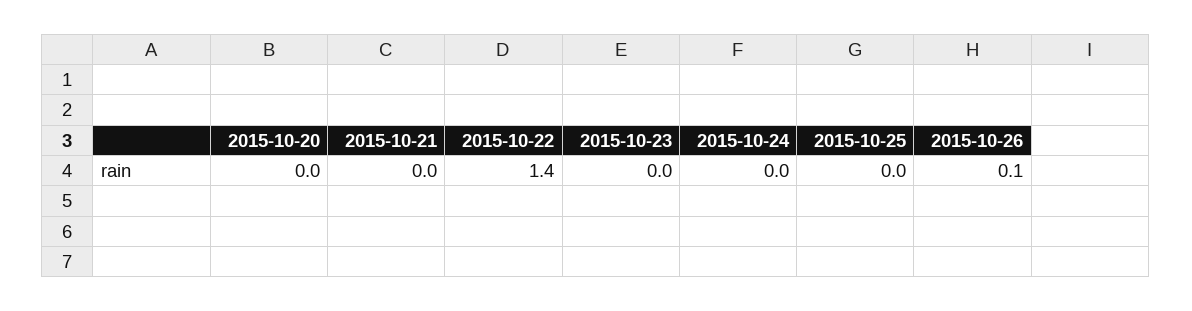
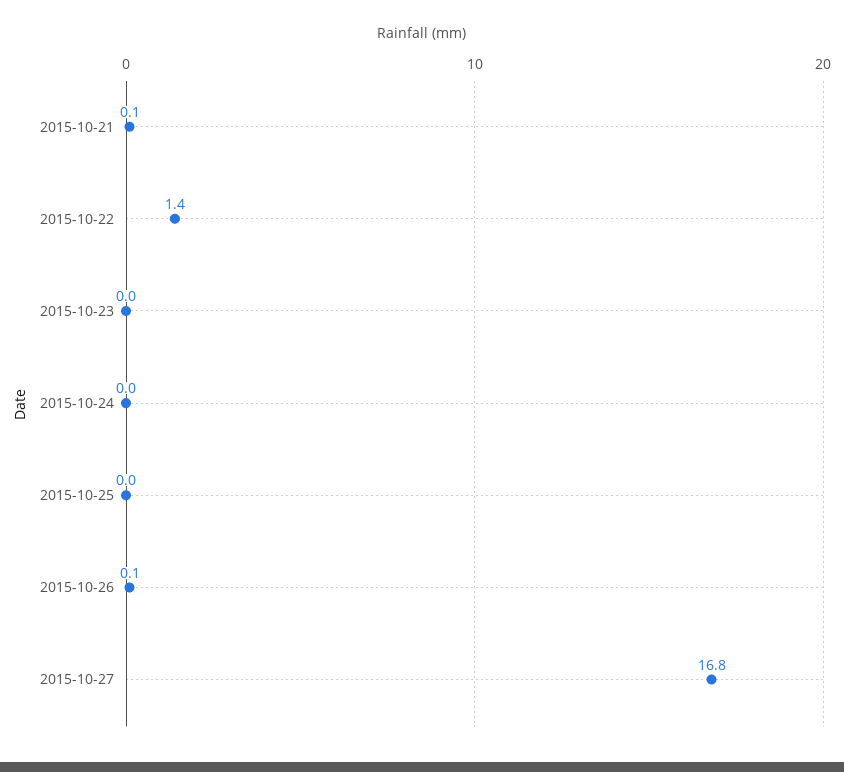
2015-10-20: 0 -> none
2015-10-21: 0 -> 0.1
2015-10-27: none -> 16.8

